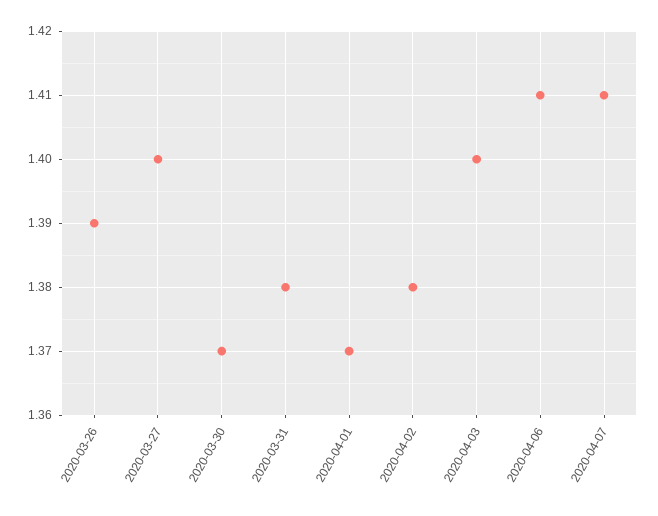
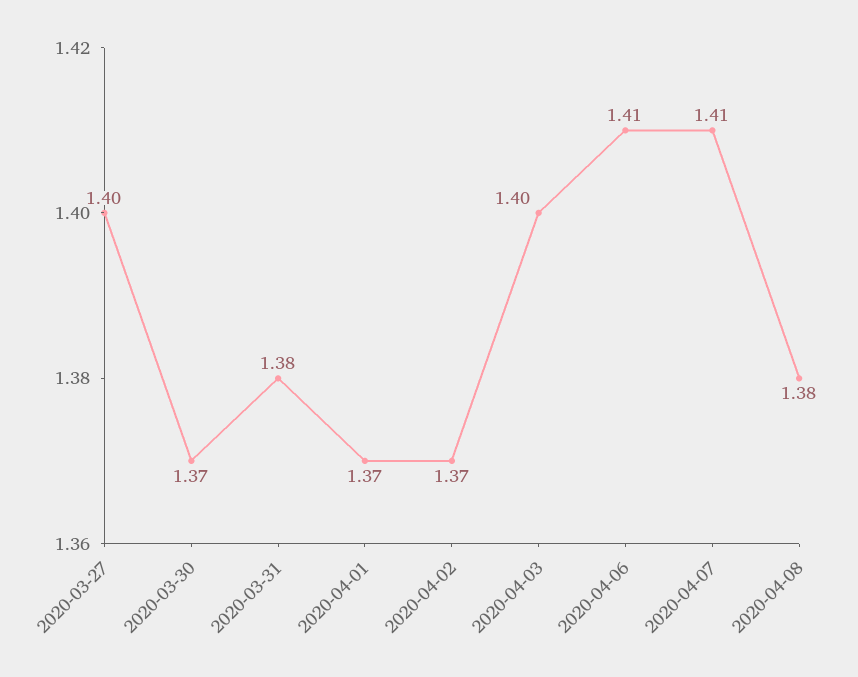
2020-03-26: 1.39 -> none
2020-04-02: 1.38 -> 1.37
2020-04-08: none -> 1.38

